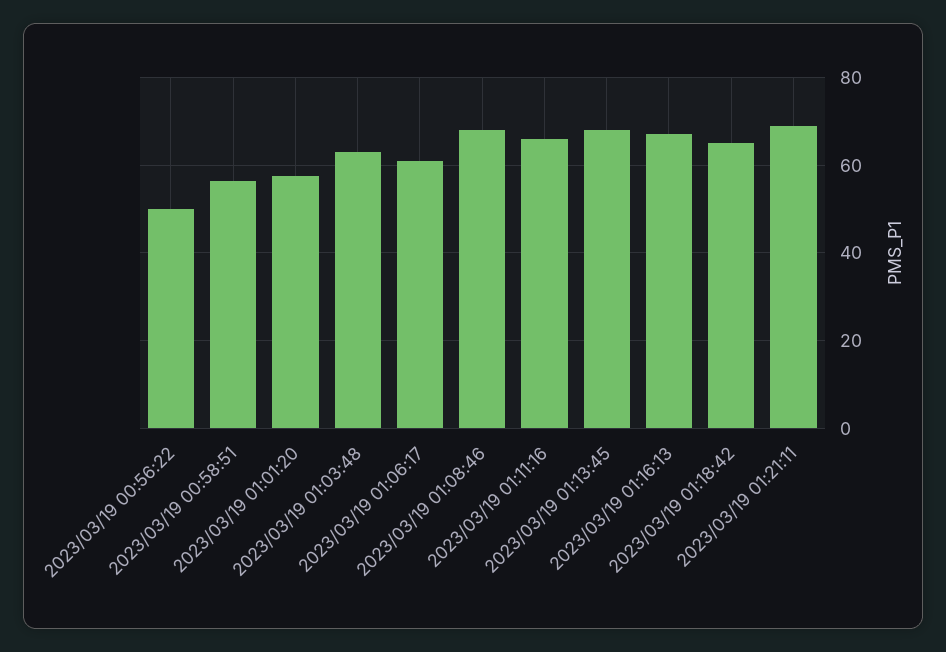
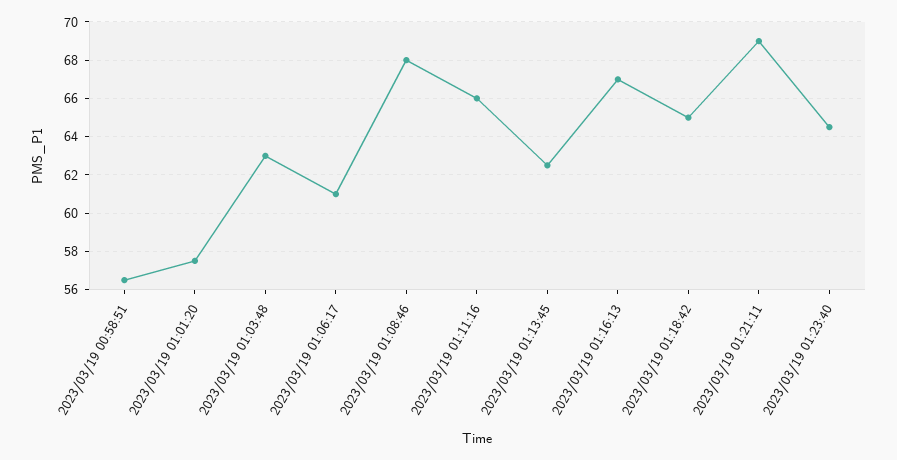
2023/03/19 00:56:22: 50 -> none
2023/03/19 01:13:45: 68 -> 62.5
2023/03/19 01:23:40: none -> 64.5

